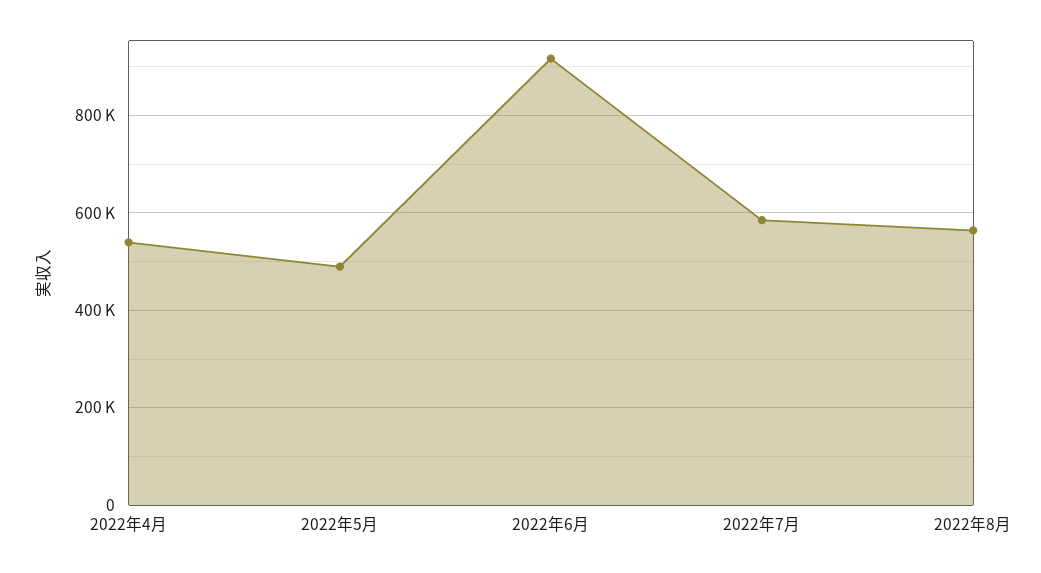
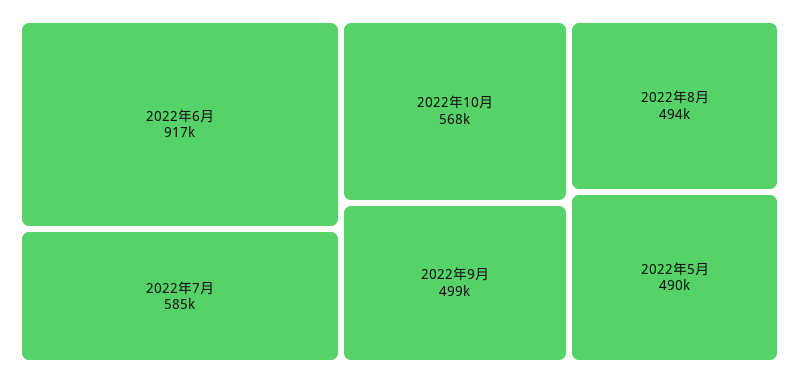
2022年4月: 540000 -> none
2022年8月: 560000 -> 494000
2022年10月: none -> 568000
2022年9月: none -> 499000

